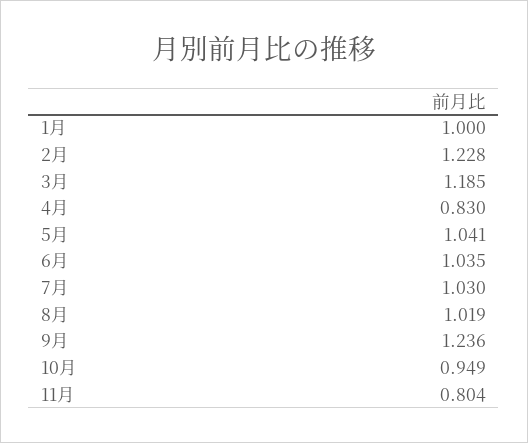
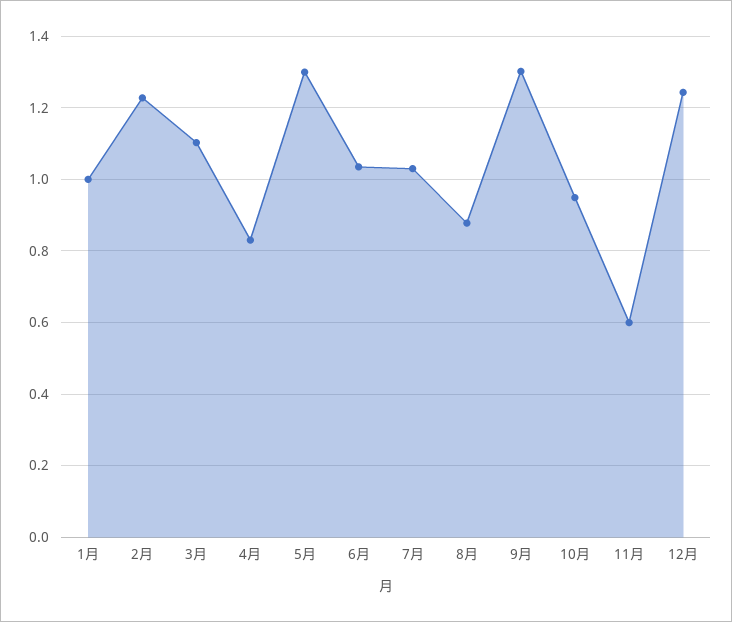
3月: 1.185 -> 1.1
5月: 1.041 -> 1.3
8月: 1.019 -> 0.88
9月: 1.236 -> 1.3
11月: 0.804 -> 0.6
12月: none -> 1.24

